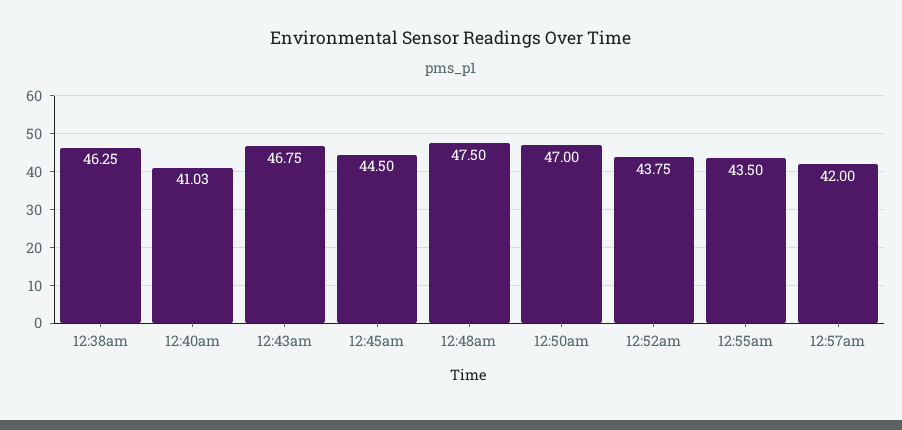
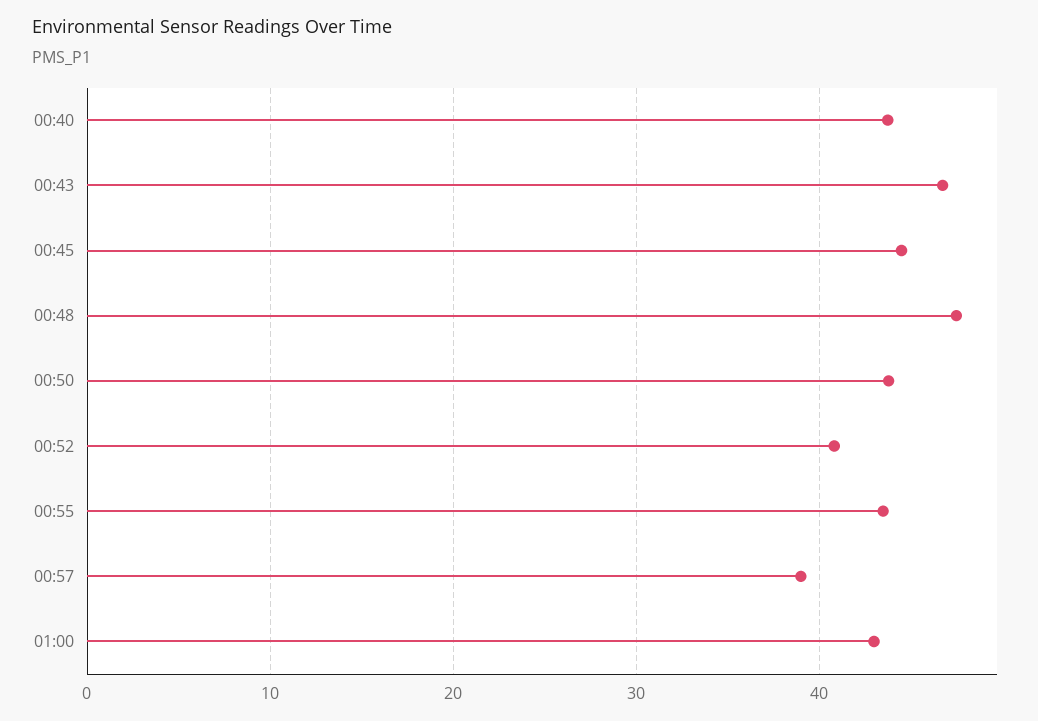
12:38am: 46.25 -> none
12:40am: 41.03 -> 44
12:50am: 47 -> 44
12:52am: 43.75 -> 41
12:57am: 42 -> 39
01:00: none -> 43

